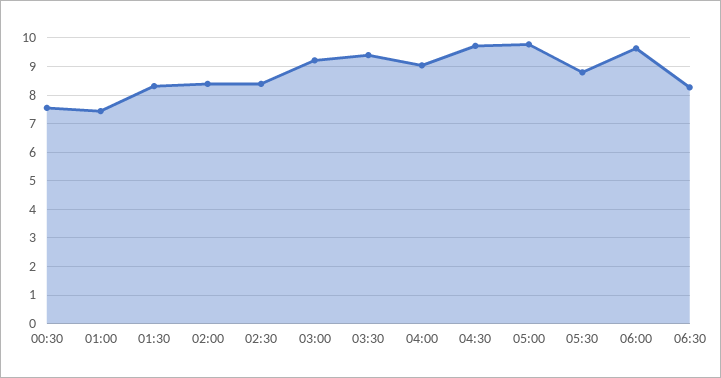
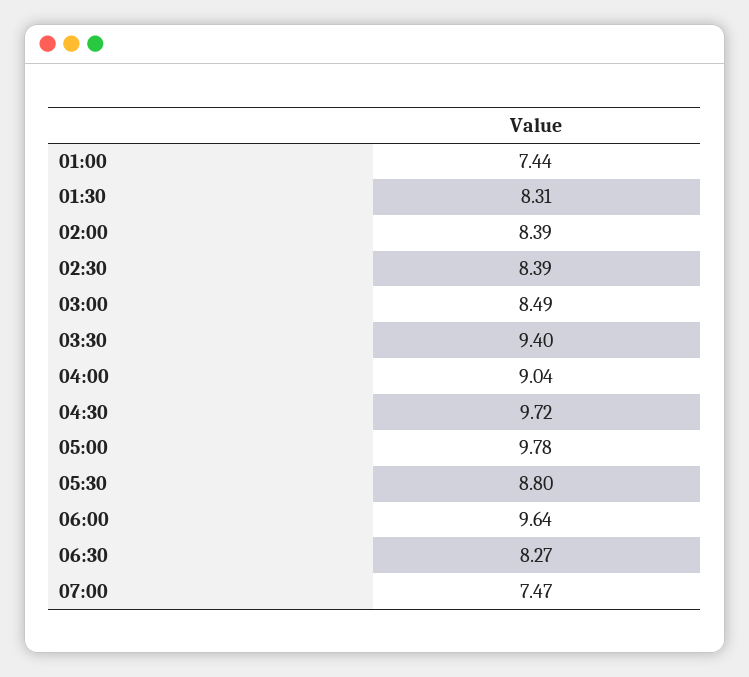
00:30: 7.5 -> none
03:00: 9.25 -> 8.49
07:00: none -> 7.47

